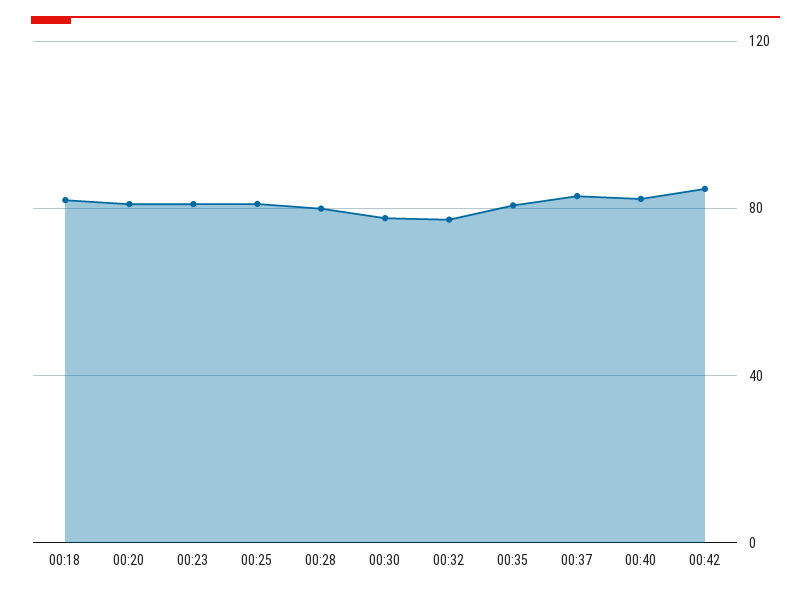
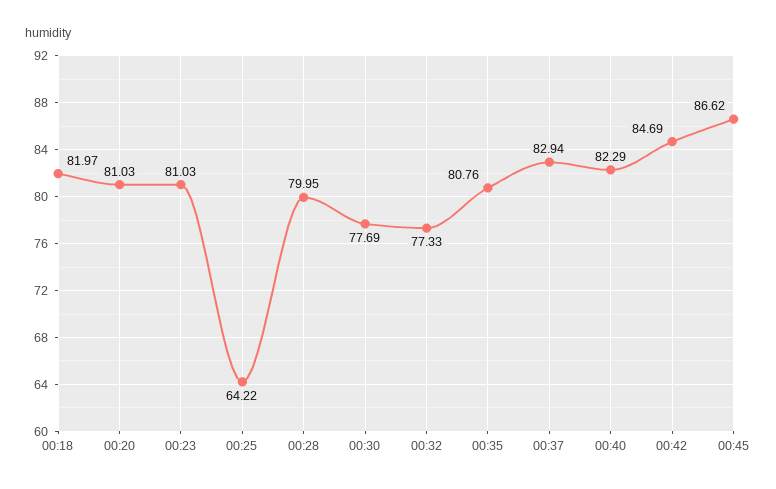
00:25: 80 -> 64.22
00:45: none -> 86.62

